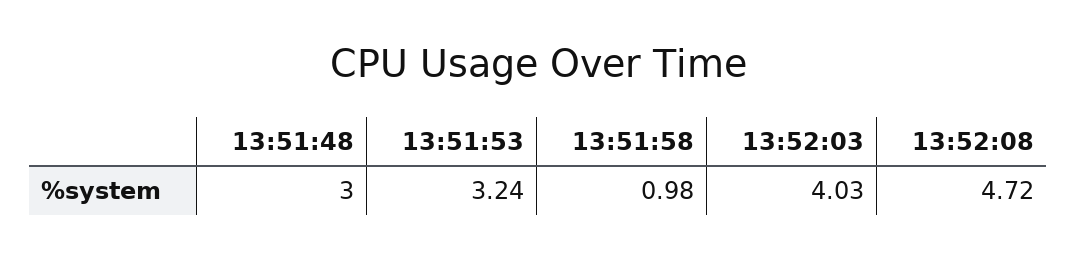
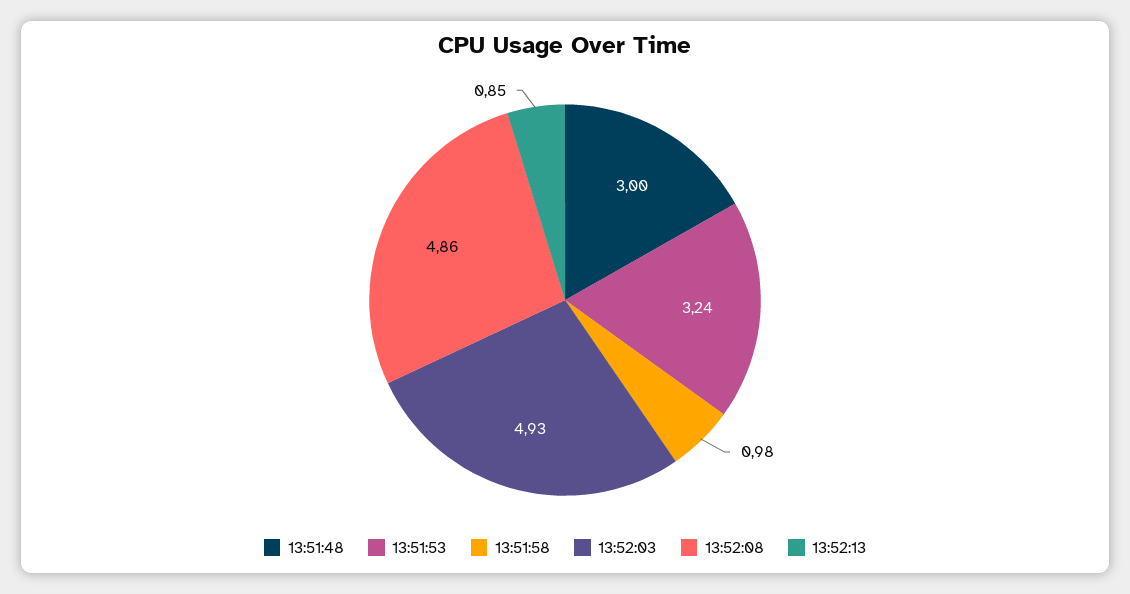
13:52:03: 4.03 -> 4.93
13:52:08: 4.72 -> 4.86
13:52:13: none -> 0.85

